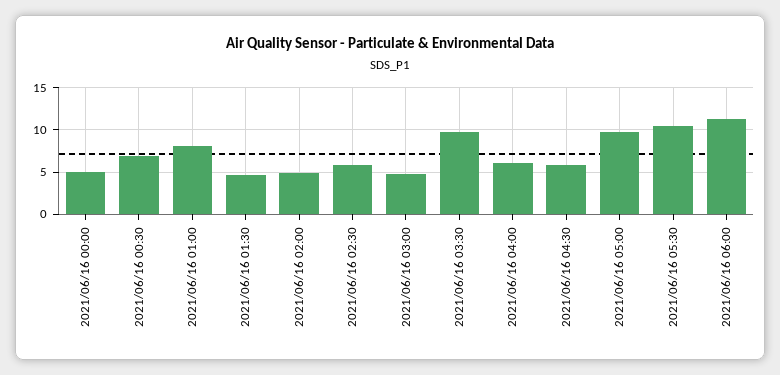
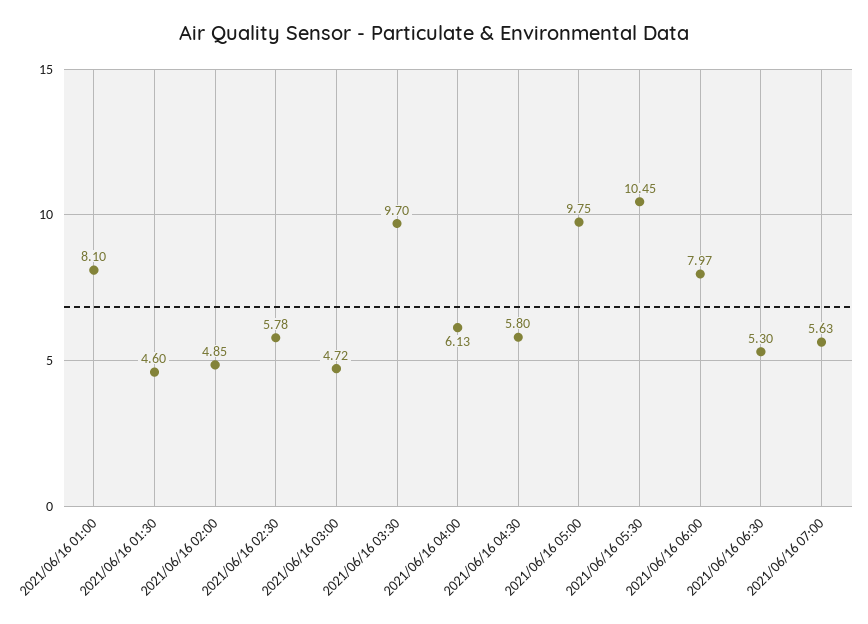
2021/06/16 00:00: 5 -> none
2021/06/16 00:30: 7 -> none
2021/06/16 06:00: 11 -> 7.97
2021/06/16 06:30: none -> 5.3
2021/06/16 07:00: none -> 5.63

